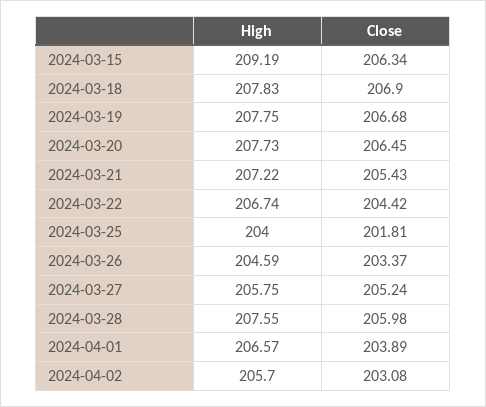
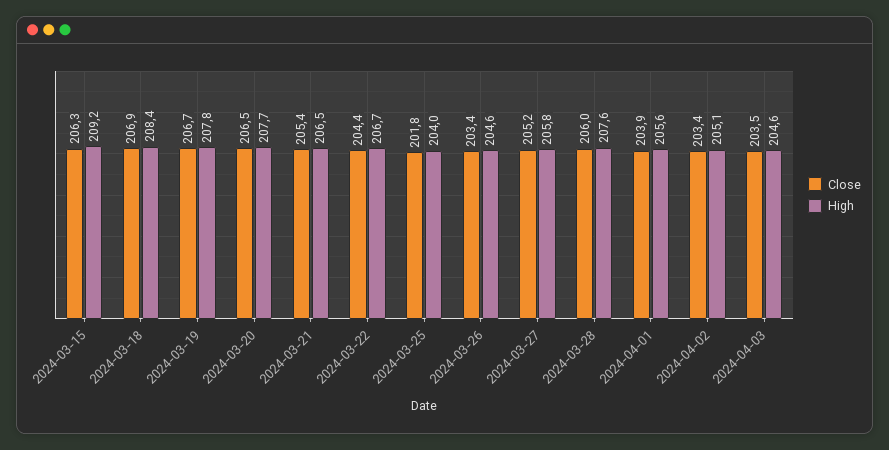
High, 2024-03-18: 207.83 -> 208.4
High, 2024-03-21: 207.22 -> 206.5
High, 2024-04-01: 206.57 -> 205.6
High, 2024-04-02: 205.7 -> 205.1
Close, 2024-04-02: 203.08 -> 203.4
Close, 2024-04-03: none -> 203.5
High, 2024-04-03: none -> 204.6

